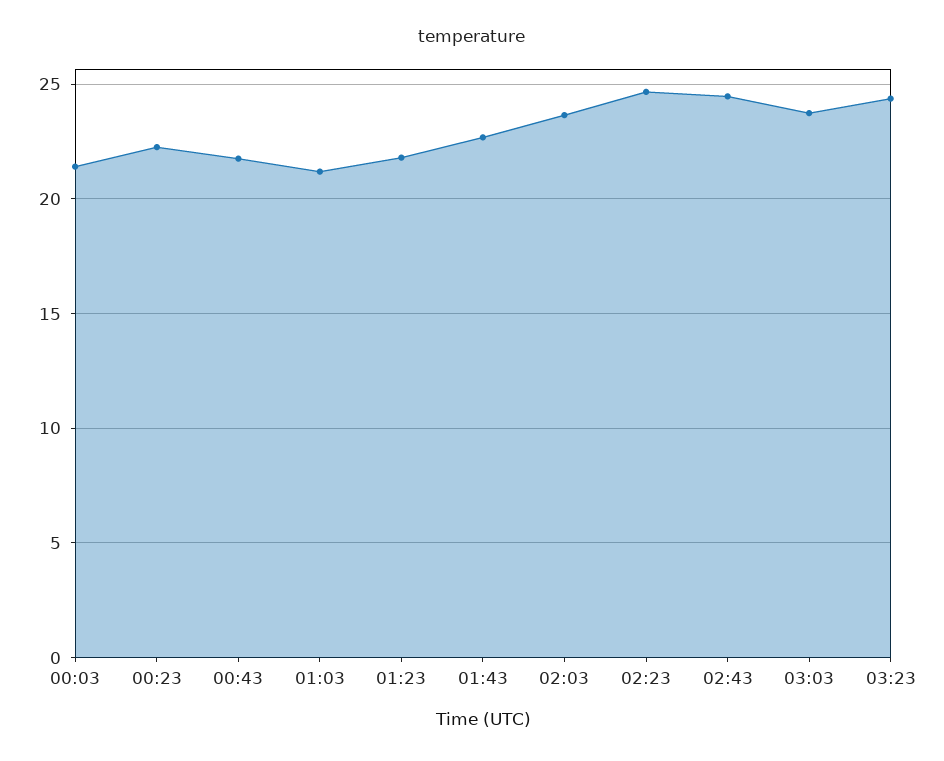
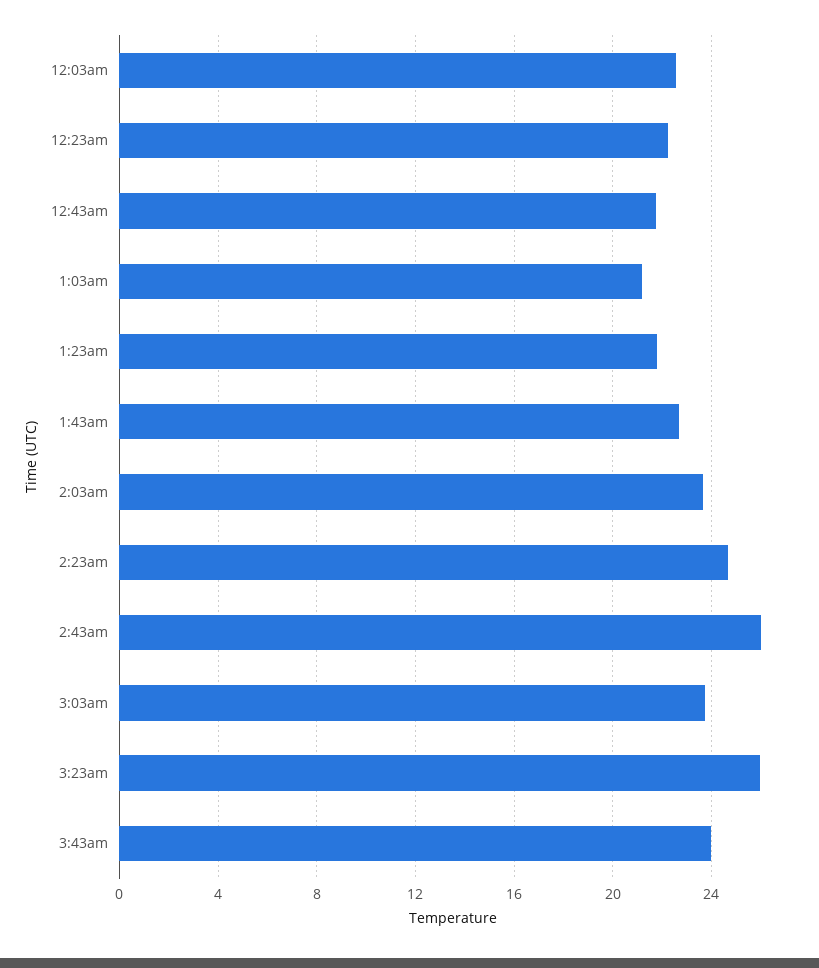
00:03: 21.5 -> 22.5
02:43: 24.5 -> 26
03:23: 24.5 -> 26
3:43am: none -> 24

